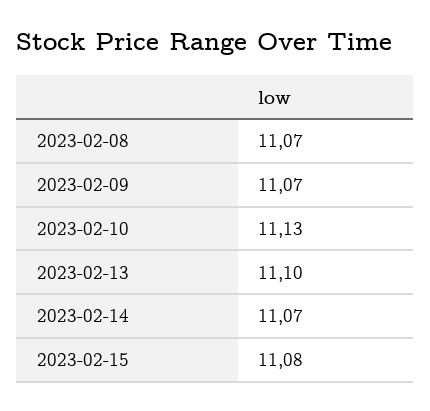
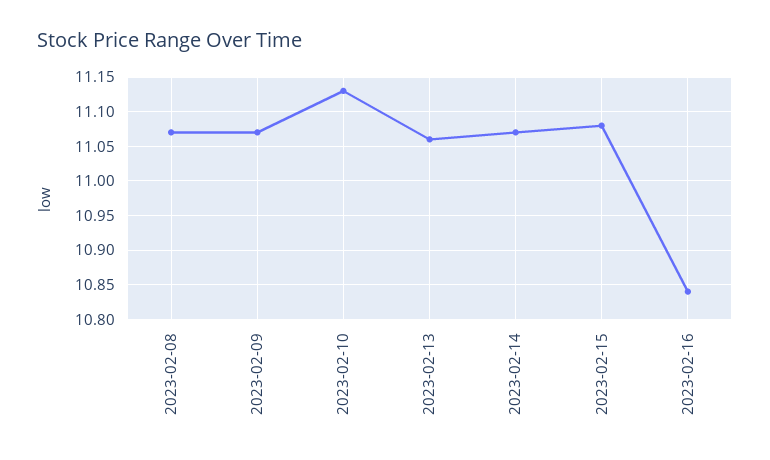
2023-02-13: 11.1 -> 11.06
2023-02-16: none -> 10.84

